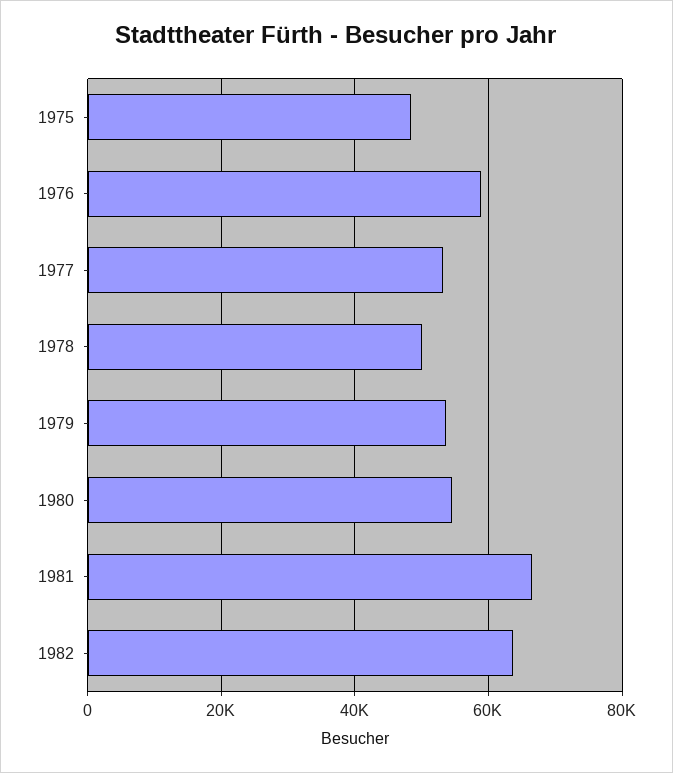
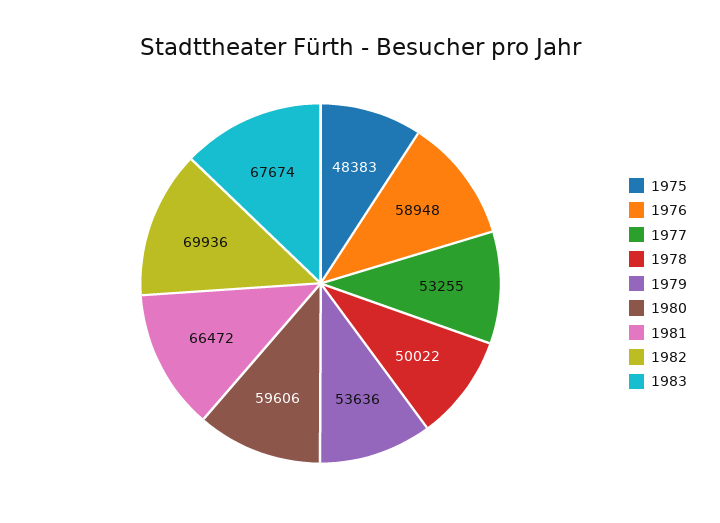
1980: 54000 -> 59606
1982: 64000 -> 69936
1983: none -> 67674

